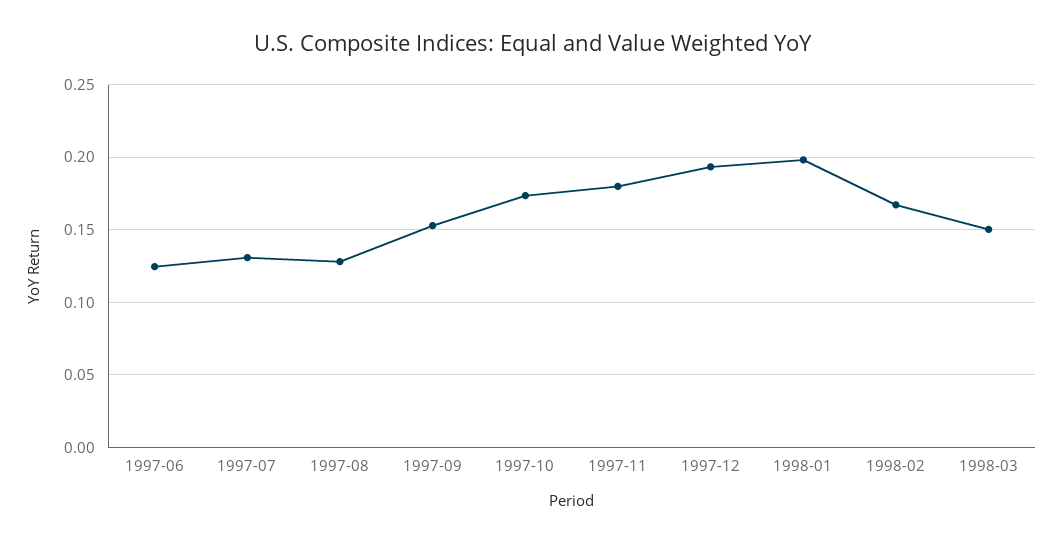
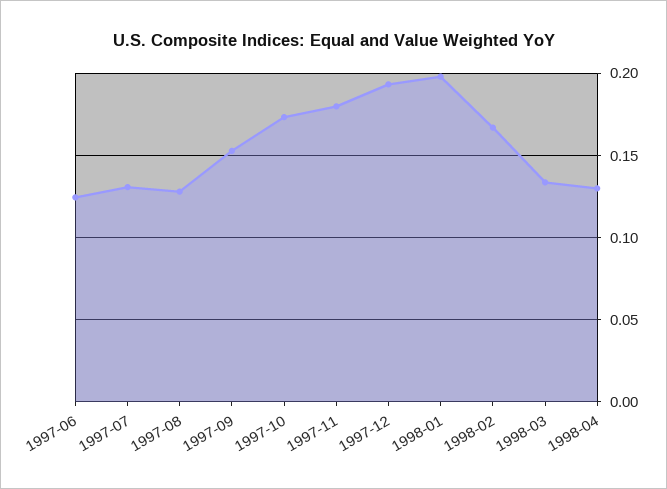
1998-03: 0.15 -> 0.135
1998-04: none -> 0.13

